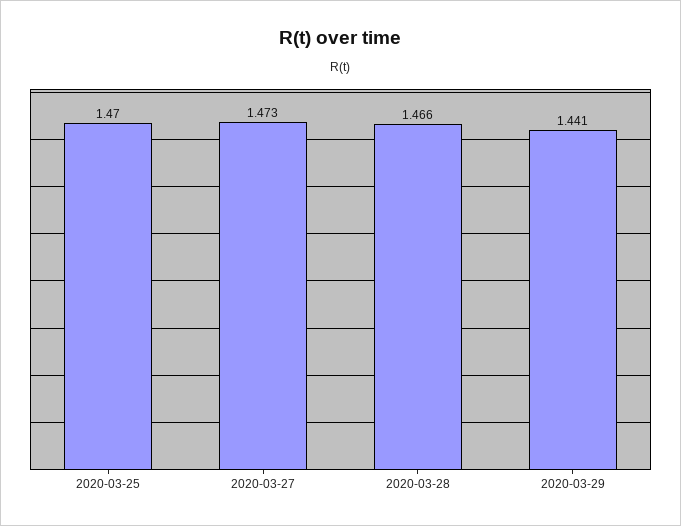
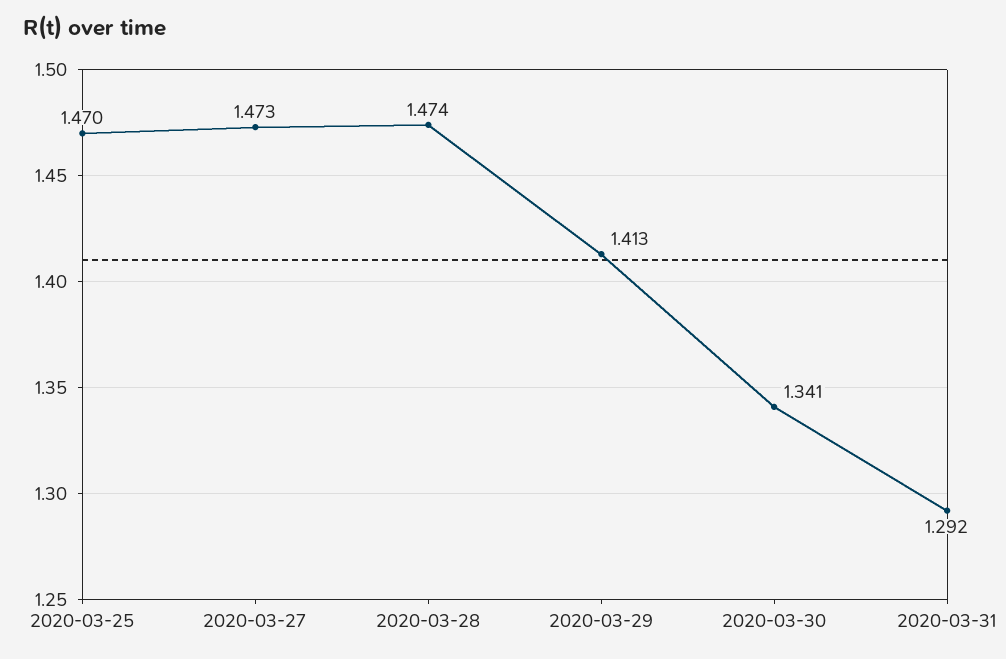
2020-03-28: 1.466 -> 1.474
2020-03-29: 1.441 -> 1.413
2020-03-30: none -> 1.341
2020-03-31: none -> 1.292

